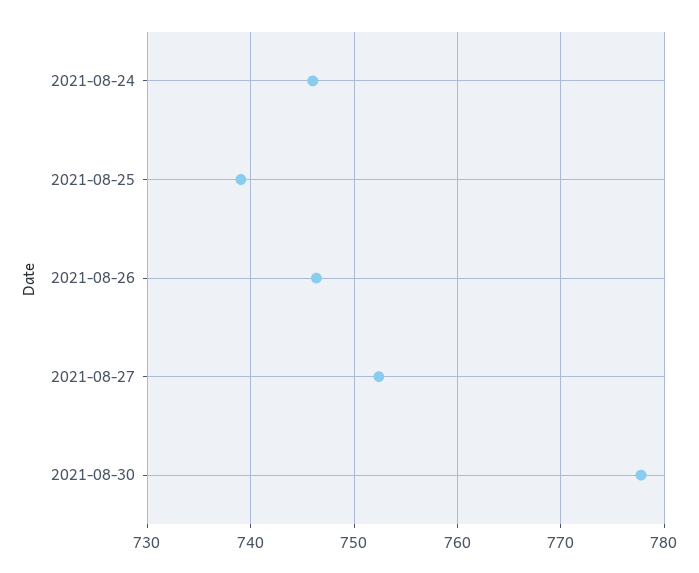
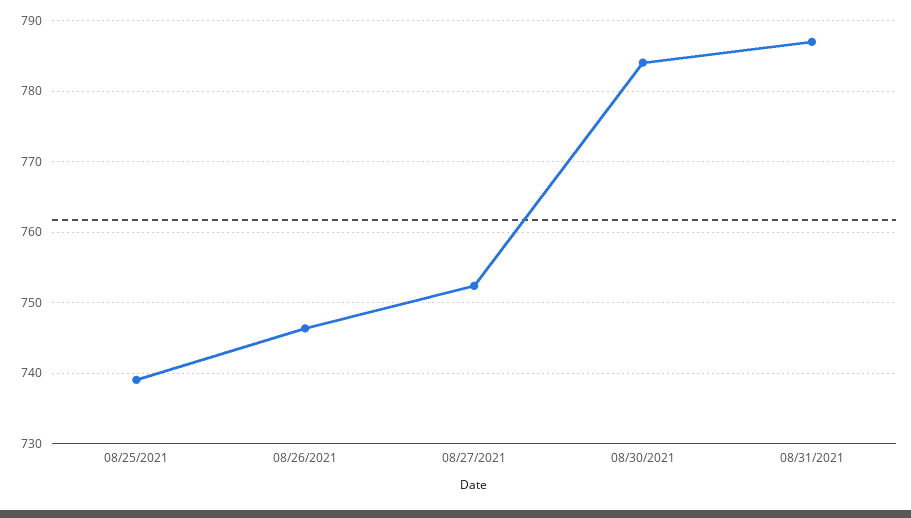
2021-08-24: 746 -> none
2021-08-30: 778 -> 784
08/31/2021: none -> 787

